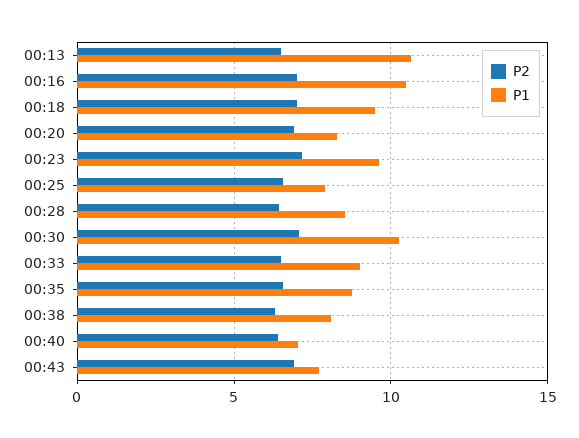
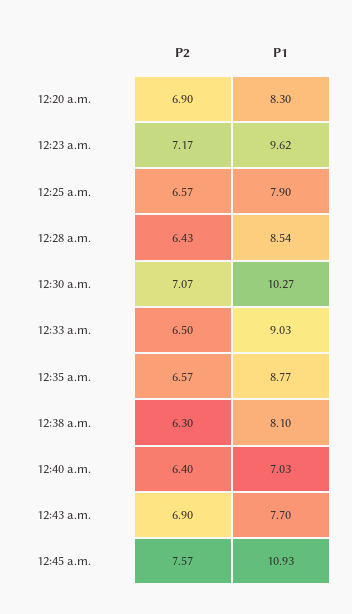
P2, 00:13: 6.5 -> none
P1, 00:13: 10.5 -> none
P2, 00:16: 7 -> none
P1, 00:16: 10.5 -> none
P2, 00:18: 7 -> none
P1, 00:18: 9.5 -> none
P2, 12:45 a.m.: none -> 7.57
P1, 12:45 a.m.: none -> 10.93

